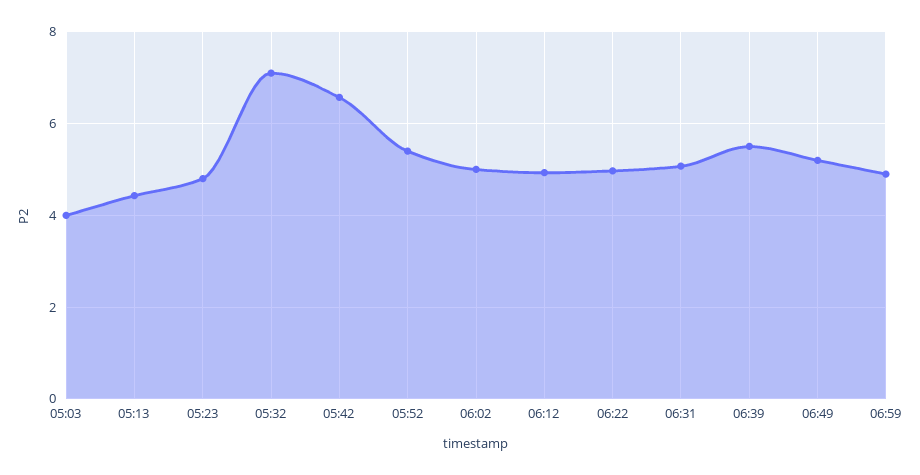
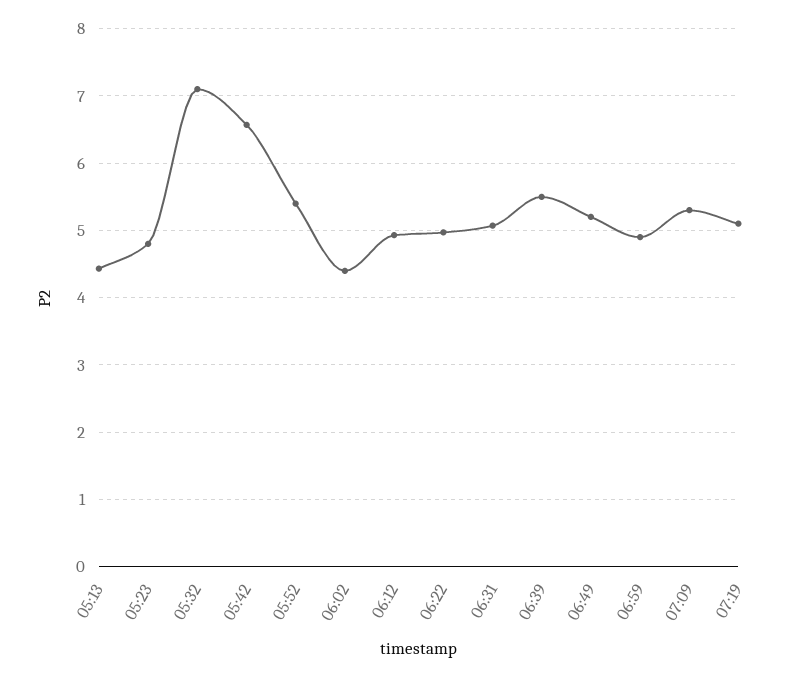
05:03: 4 -> none
06:02: 5 -> 4.4
07:09: none -> 5.3
07:19: none -> 5.1

